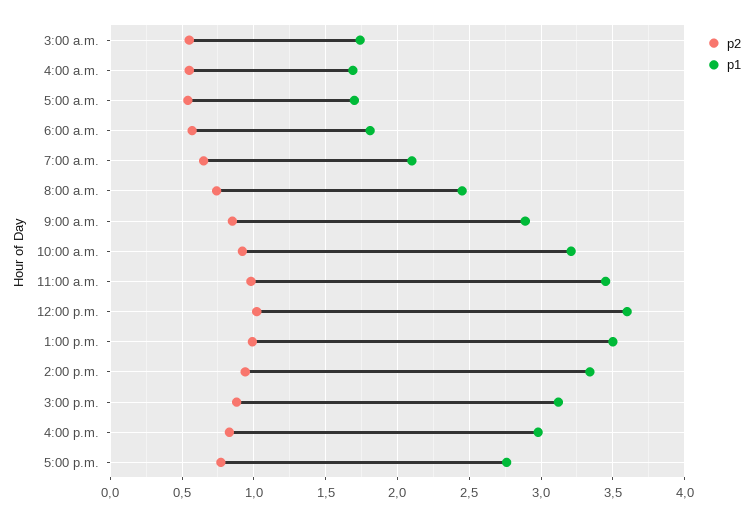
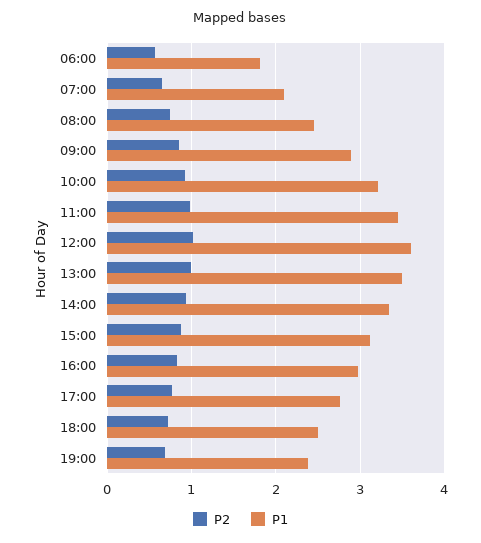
p2, 3:00 a.m.: 0.55 -> none
p1, 3:00 a.m.: 1.75 -> none
p2, 4:00 a.m.: 0.55 -> none
p1, 4:00 a.m.: 1.7 -> none
p2, 5:00 a.m.: 0.55 -> none
p1, 5:00 a.m.: 1.7 -> none
p2, 18:00: none -> 0.7
p1, 18:00: none -> 2.5
p2, 19:00: none -> 0.7
p1, 19:00: none -> 2.4

